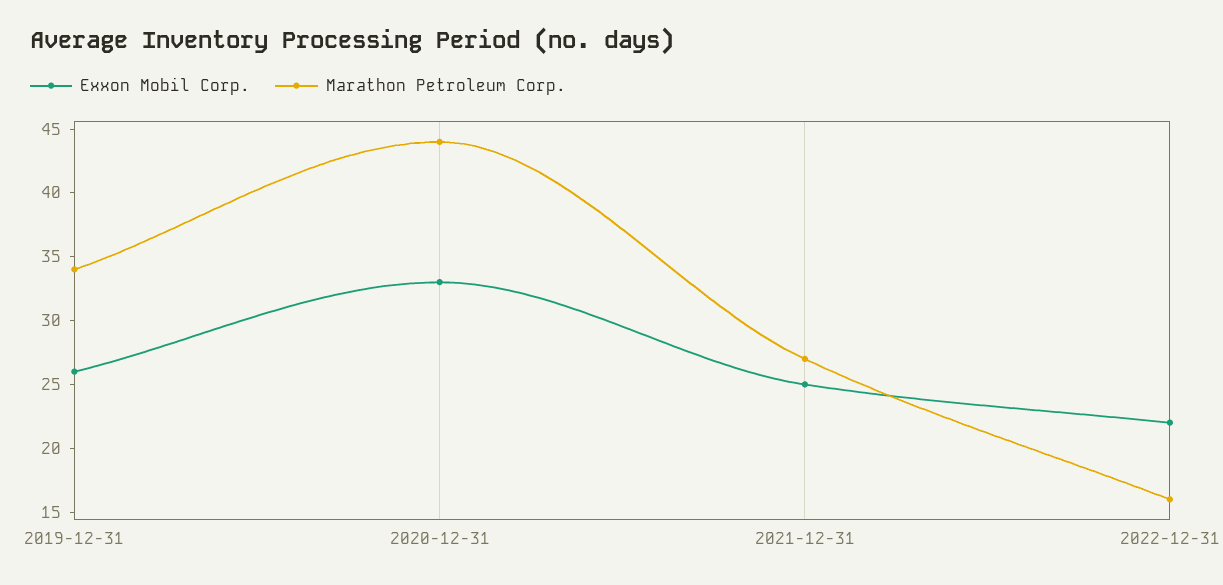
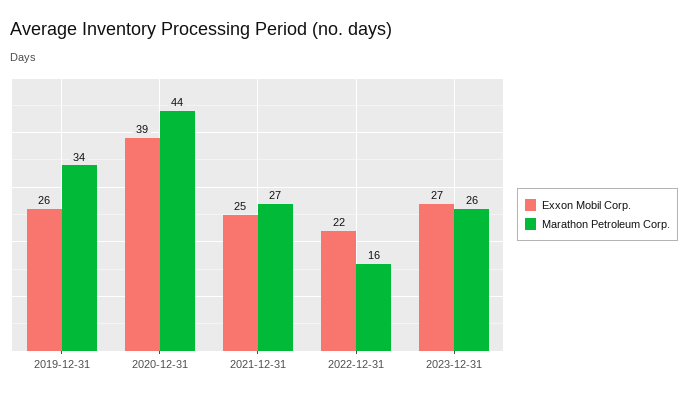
Exxon Mobil Corp., 2020-12-31: 33 -> 39
Exxon Mobil Corp., 2023-12-31: none -> 27
Marathon Petroleum Corp., 2023-12-31: none -> 26

